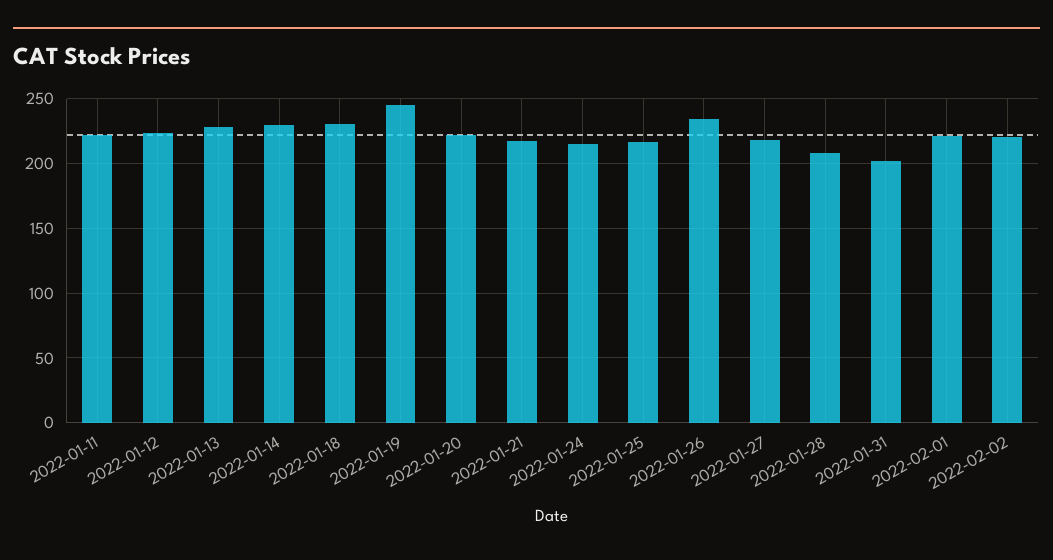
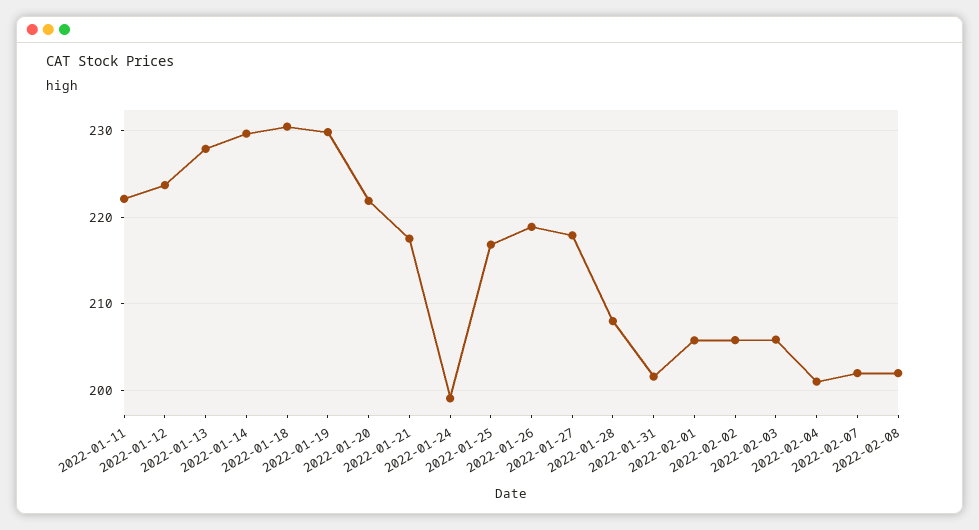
2022-01-19: 245 -> 230
2022-01-24: 215 -> 199
2022-01-26: 235 -> 219
2022-02-01: 220 -> 206
2022-02-02: 220 -> 206
2022-02-03: none -> 206
2022-02-04: none -> 201
2022-02-07: none -> 202
2022-02-08: none -> 202

